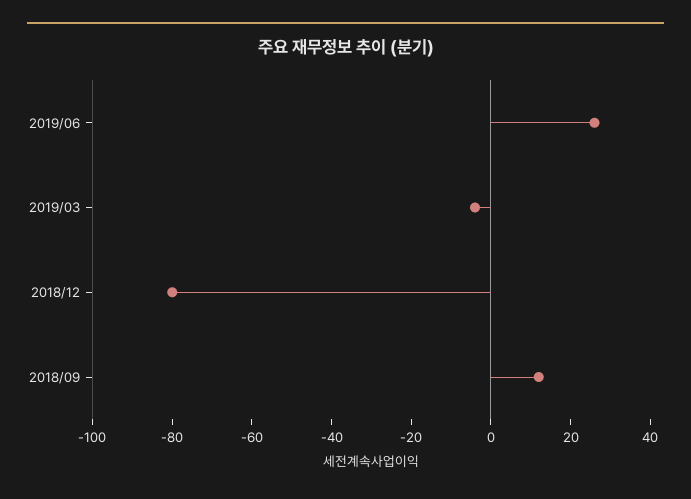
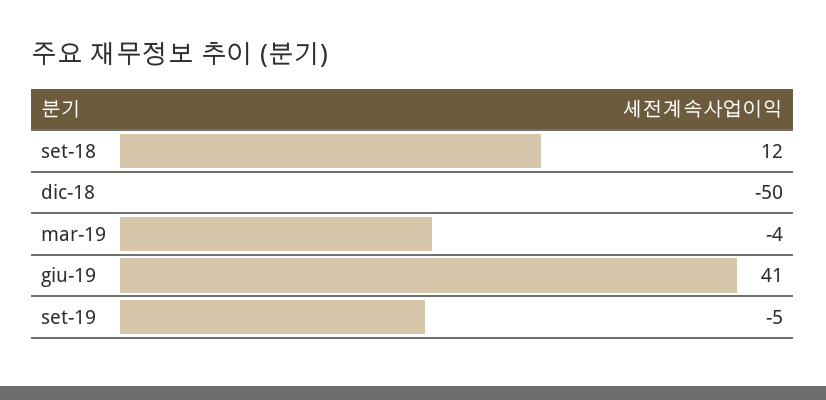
2019/06: 25 -> 41
2018/12: -80 -> -50
set-19: none -> -5

